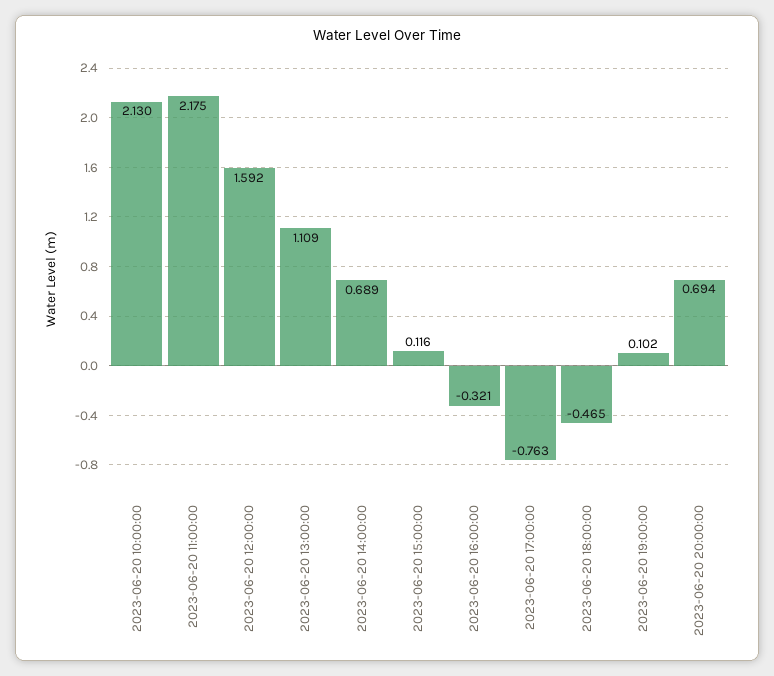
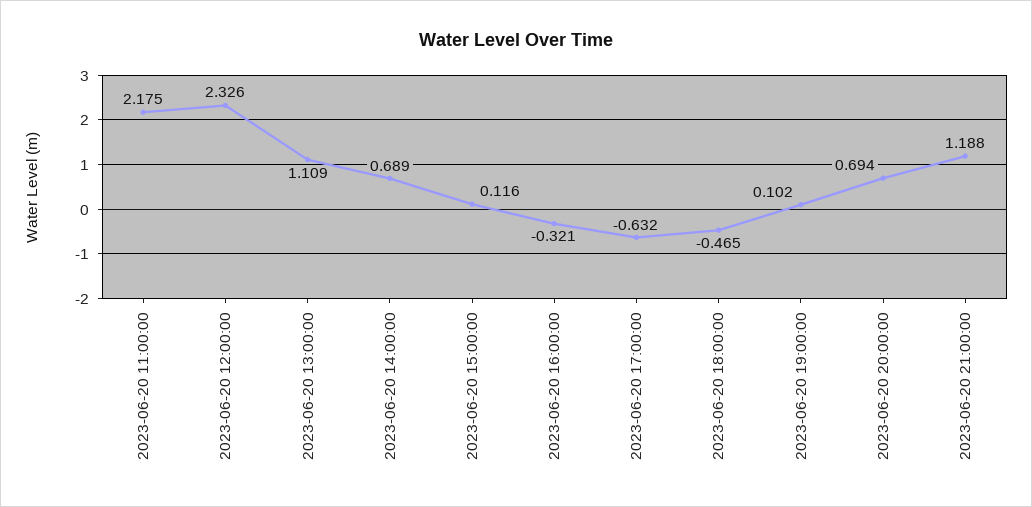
2023-06-20 10:00:00: 2.13 -> none
2023-06-20 12:00:00: 1.592 -> 2.326
2023-06-20 17:00:00: -0.763 -> -0.632
2023-06-20 21:00:00: none -> 1.188

